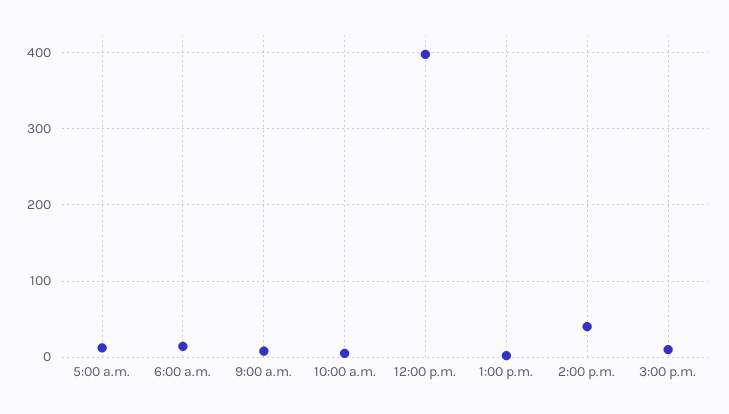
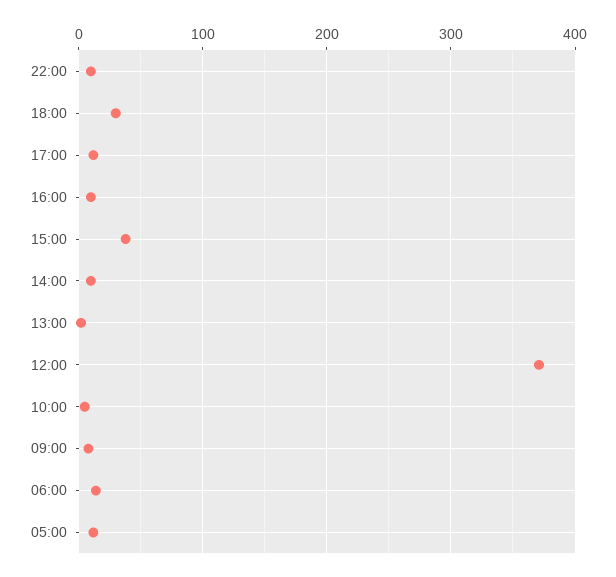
12:00 p.m.: 400 -> 370
2:00 p.m.: 40 -> 10
3:00 p.m.: 10 -> 40
22:00: none -> 10
18:00: none -> 30
17:00: none -> 10
16:00: none -> 10

